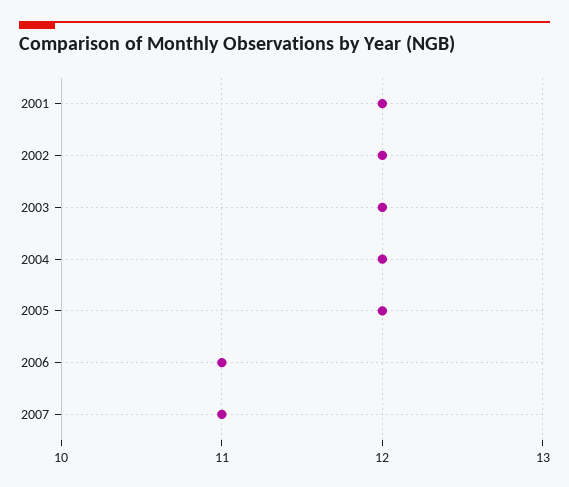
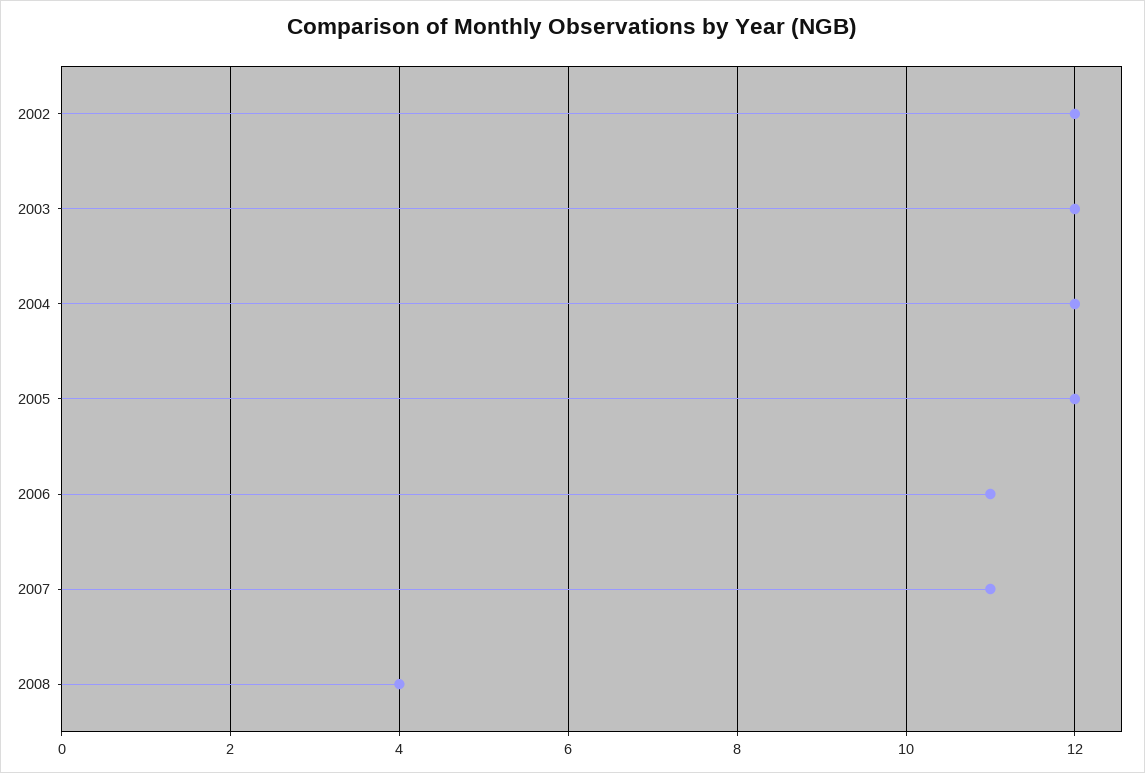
2001: 12 -> none
2008: none -> 4

